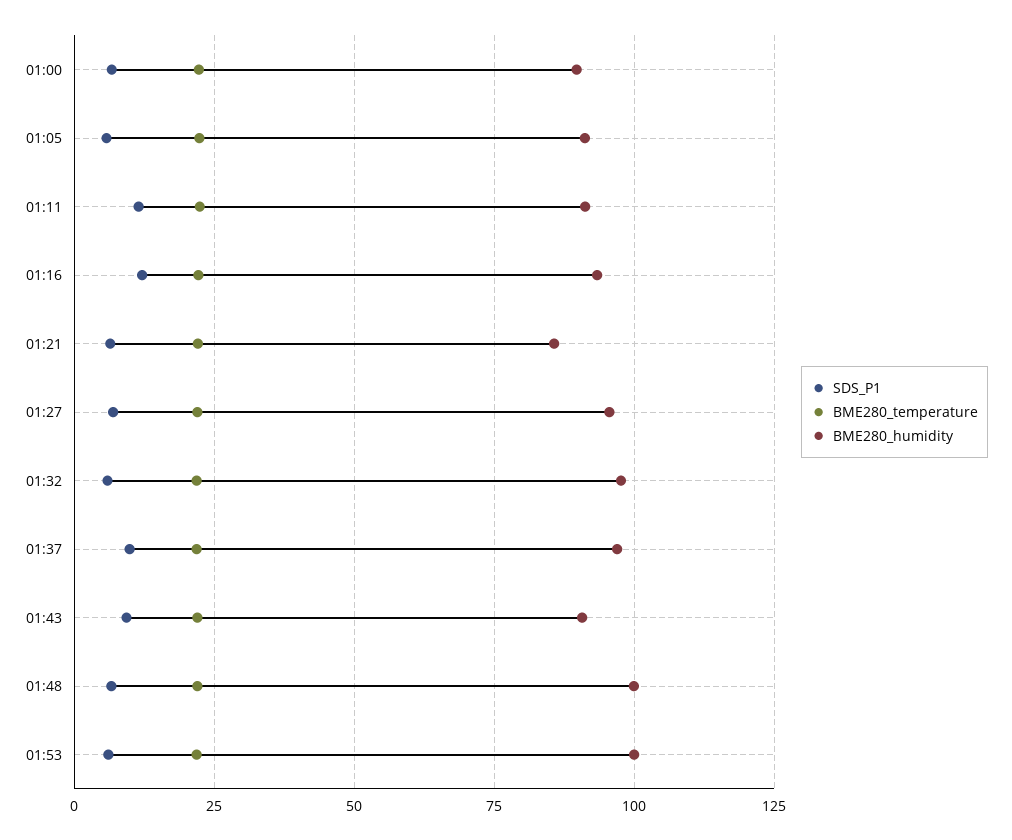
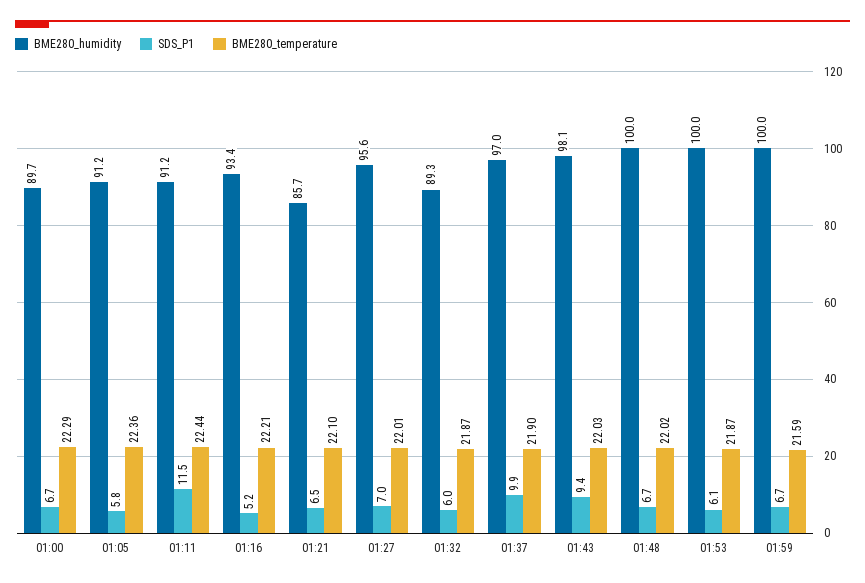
SDS_P1, 01:16: 12.5 -> 5.2
BME280_humidity, 01:32: 97.5 -> 89.3
BME280_humidity, 01:43: 90 -> 98.1
BME280_humidity, 01:59: none -> 100
SDS_P1, 01:59: none -> 6.7
BME280_temperature, 01:59: none -> 21.59

